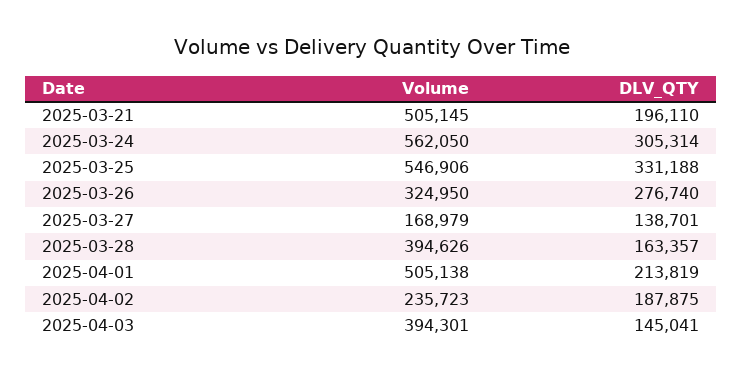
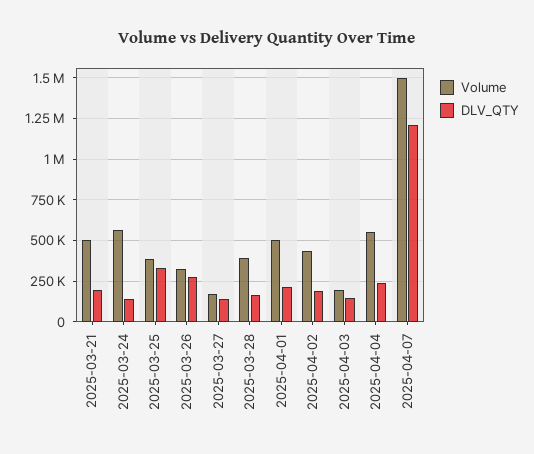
DLV_QTY, 2025-03-24: 305314 -> 150000
Volume, 2025-03-25: 546906 -> 400000
Volume, 2025-04-02: 235723 -> 450000
Volume, 2025-04-03: 394301 -> 200000
Volume, 2025-04-04: none -> 550000
DLV_QTY, 2025-04-04: none -> 250000
Volume, 2025-04-07: none -> 1500000
DLV_QTY, 2025-04-07: none -> 1200000

